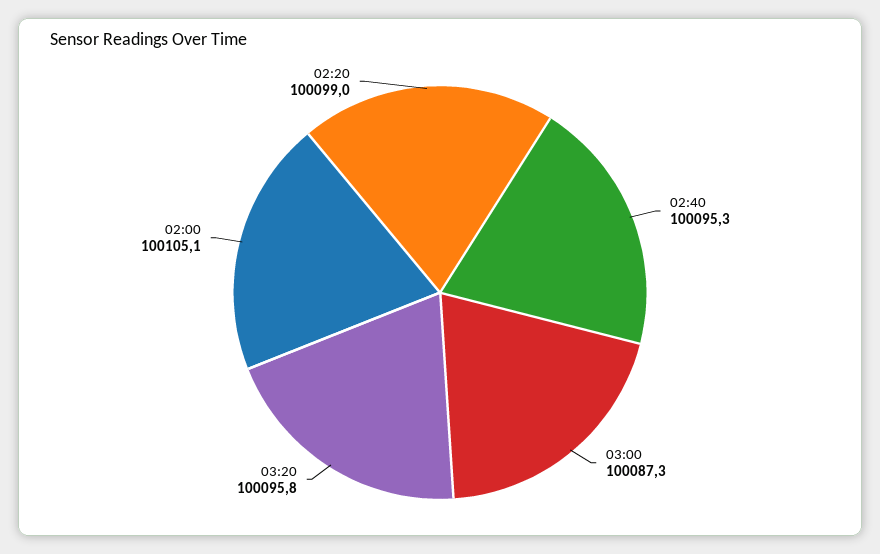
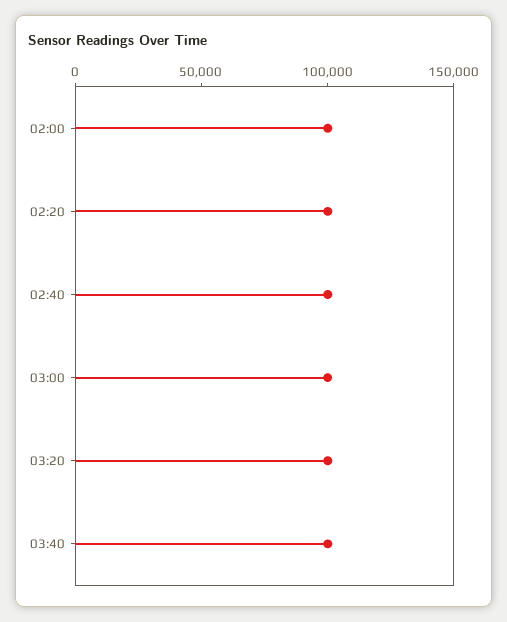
03:40: none -> 100000

